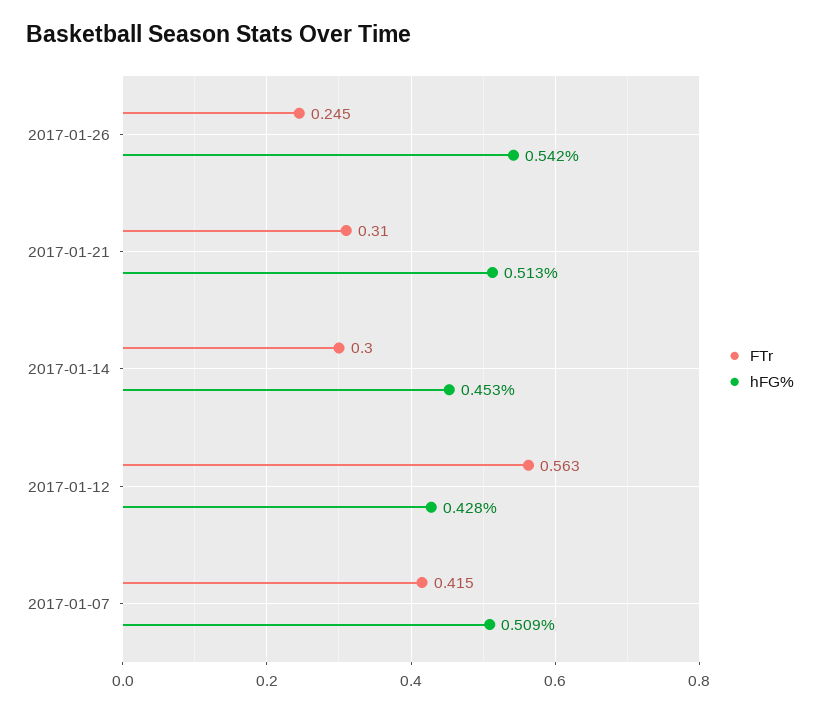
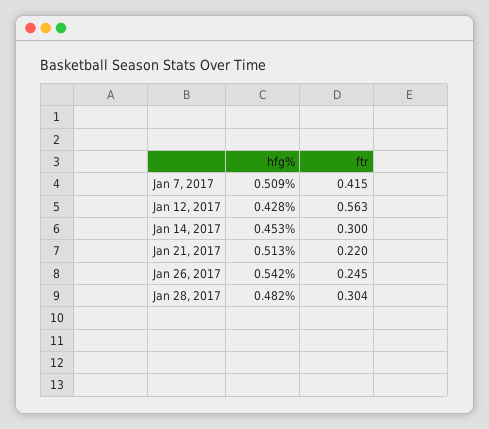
FTr, 2017-01-21: 0.31 -> 0.22
hFG%, Jan 28, 2017: none -> 0.482
FTr, Jan 28, 2017: none -> 0.304

